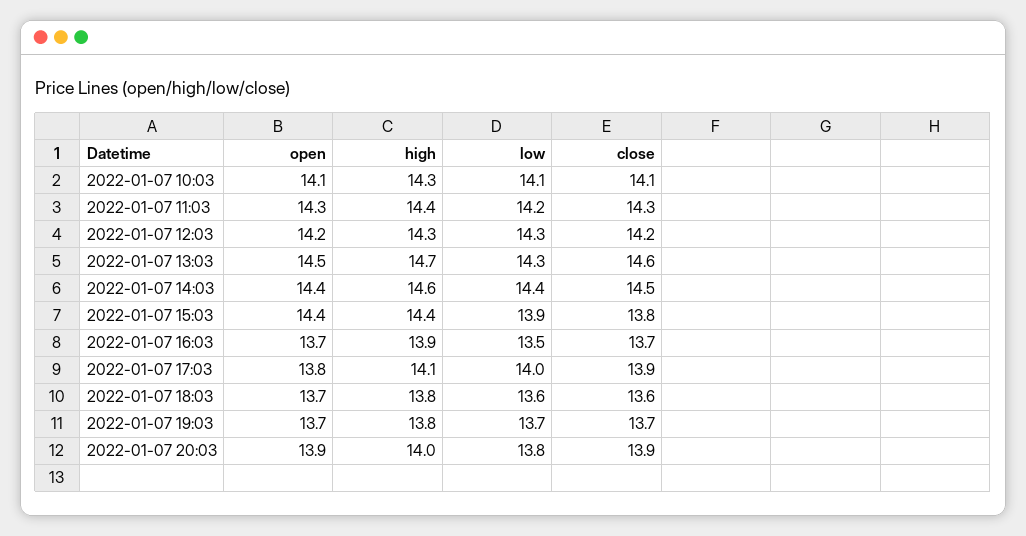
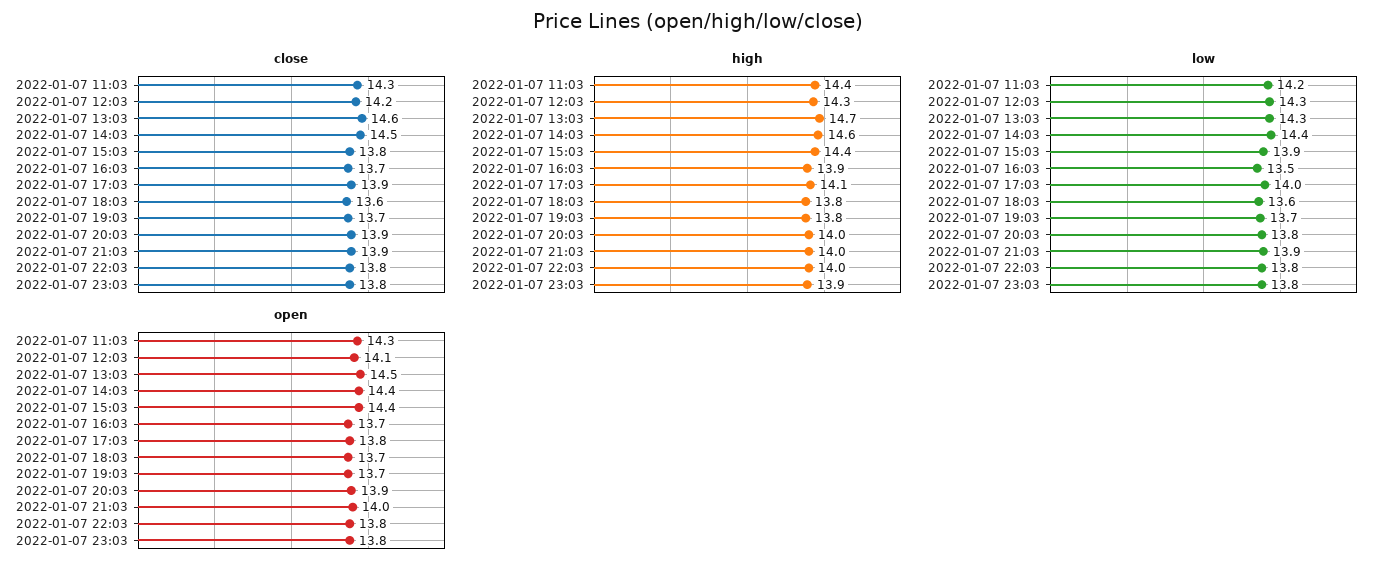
open, 2022-01-07 10:03: 14.1 -> none
high, 2022-01-07 10:03: 14.3 -> none
low, 2022-01-07 10:03: 14.1 -> none
close, 2022-01-07 10:03: 14.1 -> none
open, 2022-01-07 12:03: 14.2 -> 14.1
close, 2022-01-07 21:03: none -> 13.9
close, 2022-01-07 22:03: none -> 13.8
close, 2022-01-07 23:03: none -> 13.8
high, 2022-01-07 21:03: none -> 14
high, 2022-01-07 22:03: none -> 14
high, 2022-01-07 23:03: none -> 13.9
low, 2022-01-07 21:03: none -> 13.9
low, 2022-01-07 22:03: none -> 13.8
low, 2022-01-07 23:03: none -> 13.8
open, 2022-01-07 21:03: none -> 14
open, 2022-01-07 22:03: none -> 13.8
open, 2022-01-07 23:03: none -> 13.8

